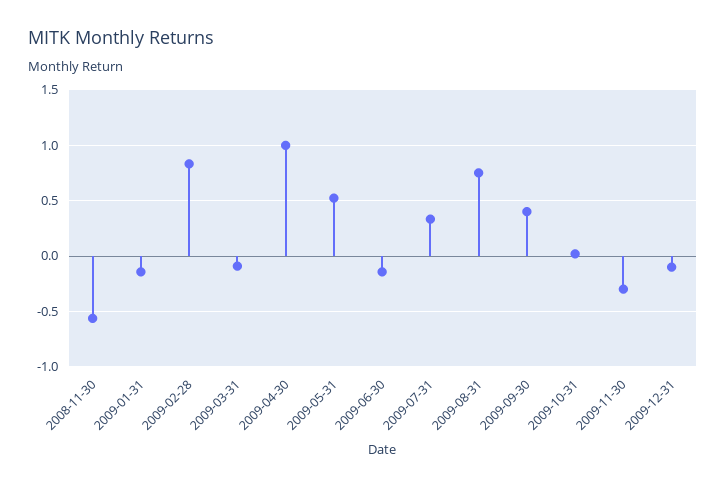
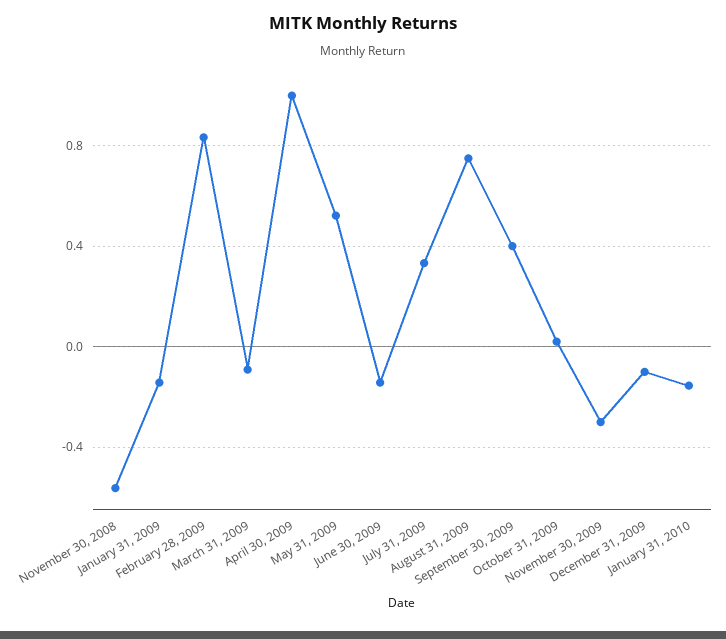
January 31, 2010: none -> -0.15

